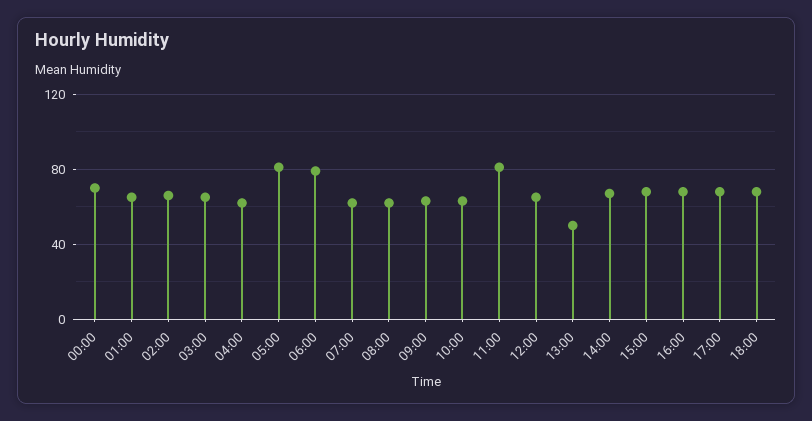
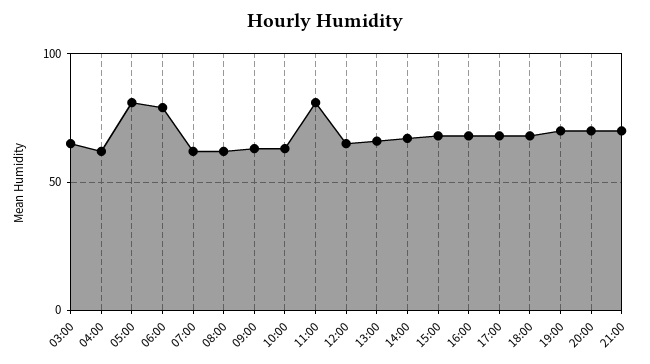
00:00: 70 -> none
01:00: 65 -> none
02:00: 65 -> none
13:00: 50 -> 65
19:00: none -> 70
20:00: none -> 70
21:00: none -> 70

